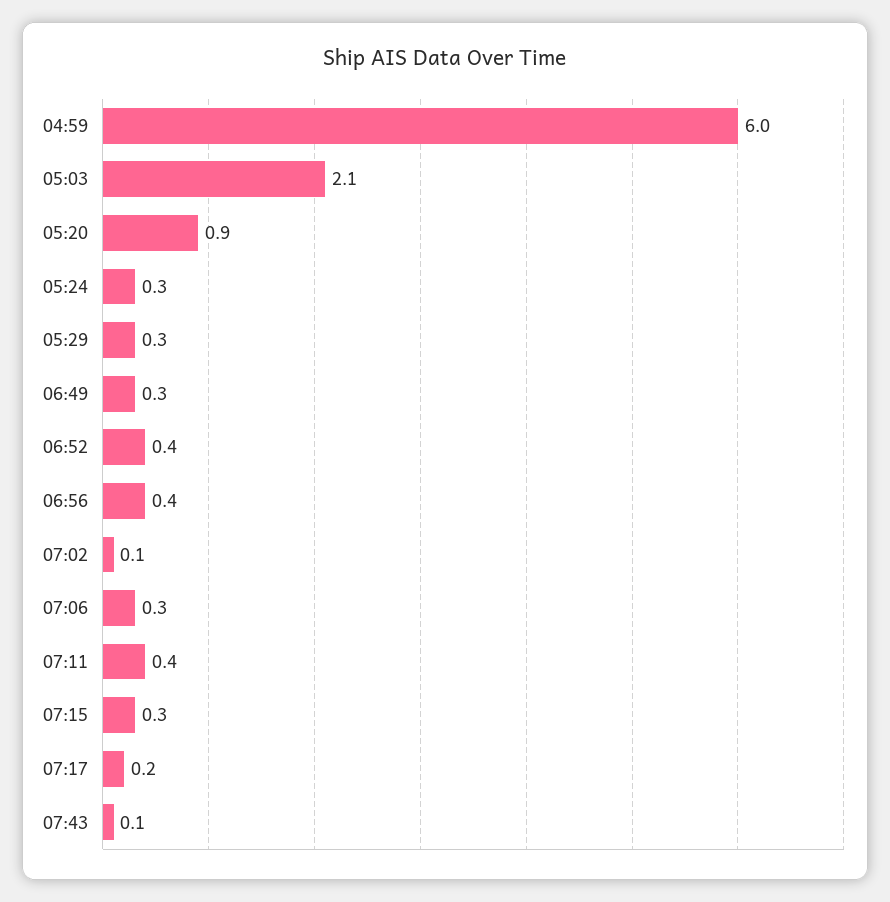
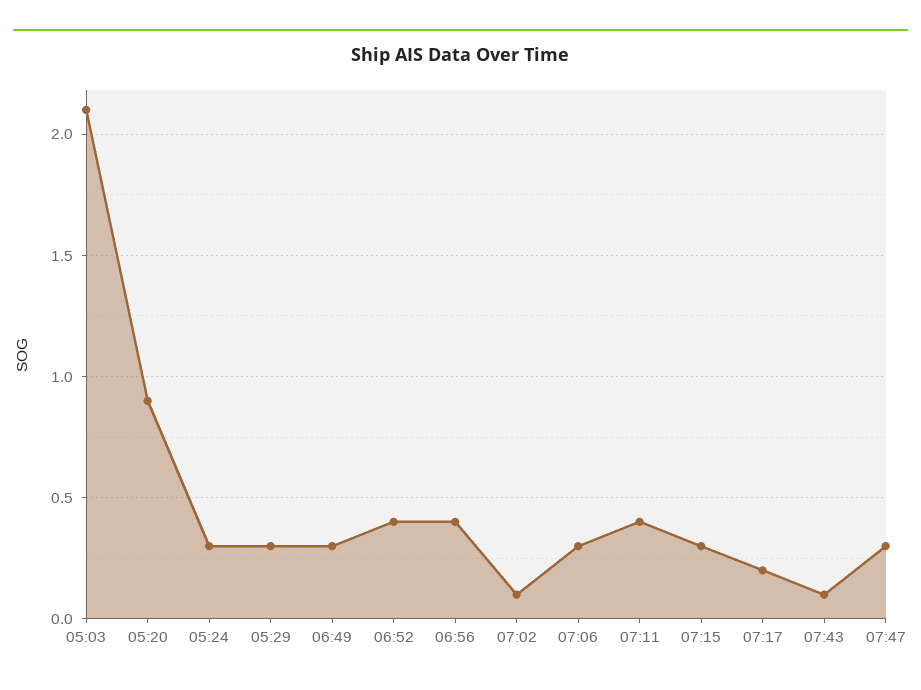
04:59: 6 -> none
07:47: none -> 0.3

